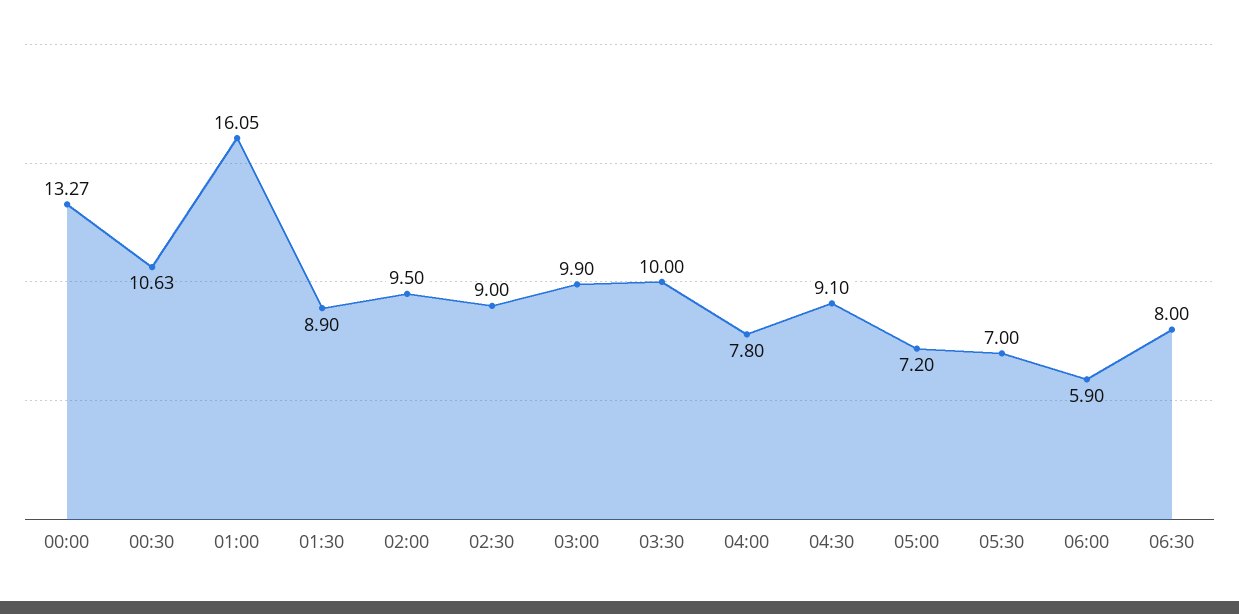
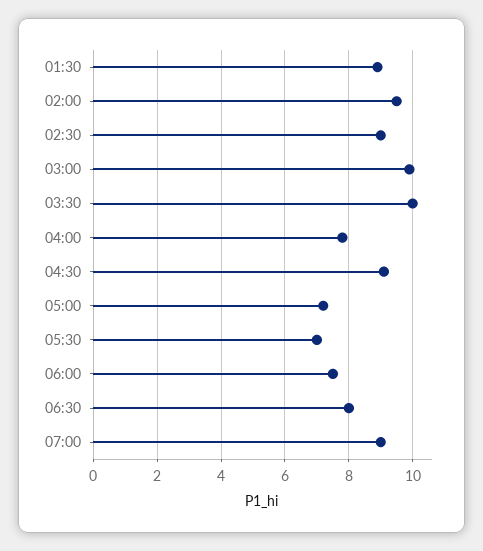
00:00: 13.27 -> none
00:30: 10.63 -> none
01:00: 16.05 -> none
06:00: 5.9 -> 7.5
07:00: none -> 9

